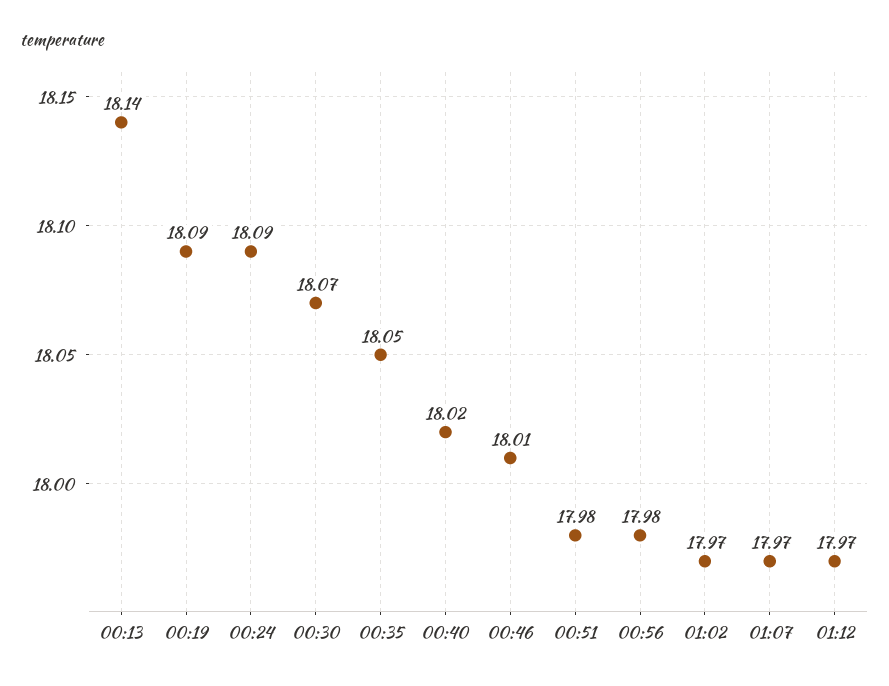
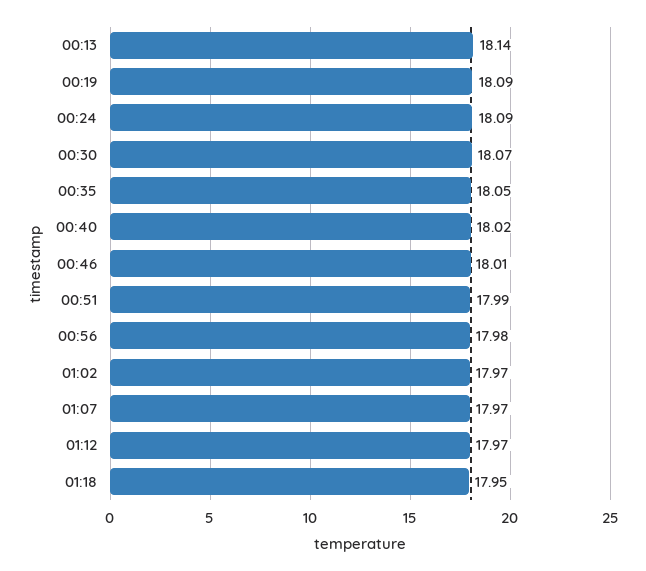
00:51: 17.98 -> 17.99
01:18: none -> 17.95

